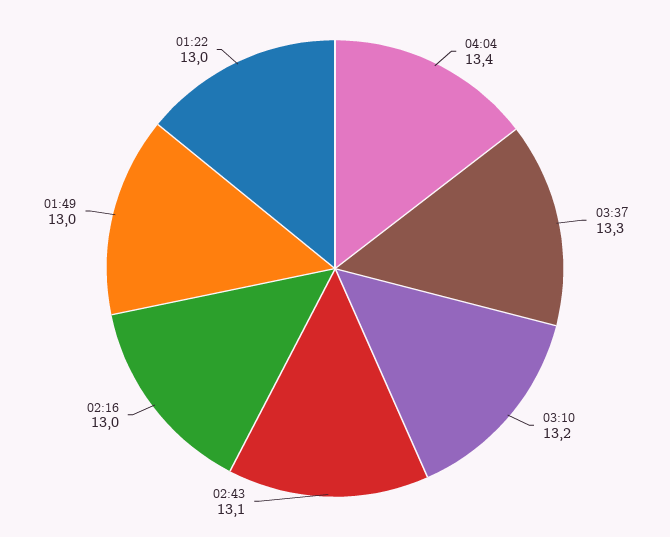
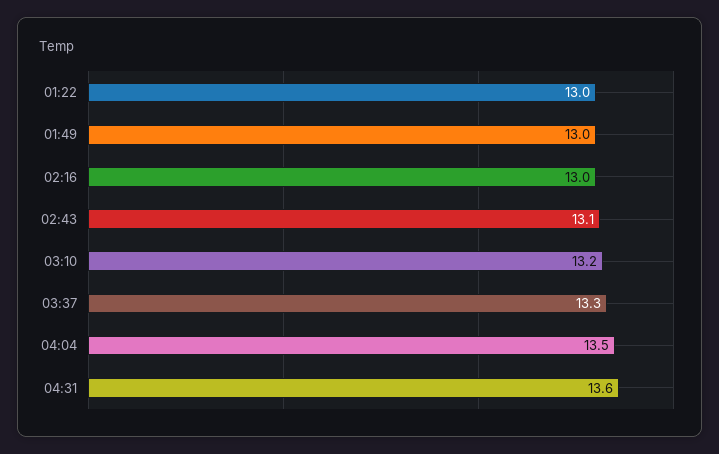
04:04: 13.4 -> 13.5
04:31: none -> 13.6

